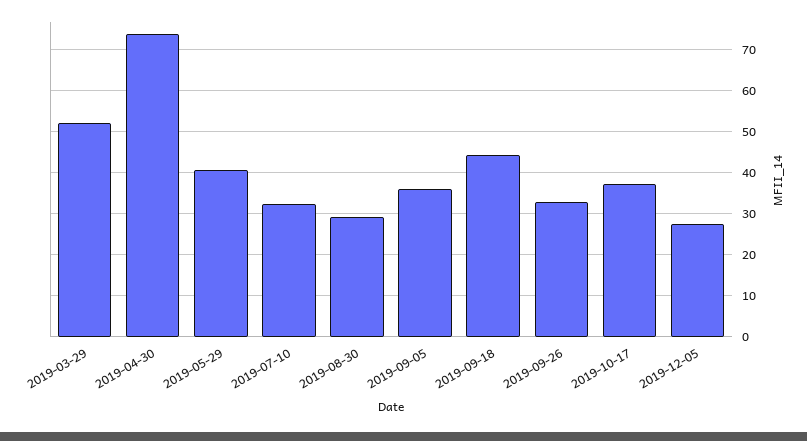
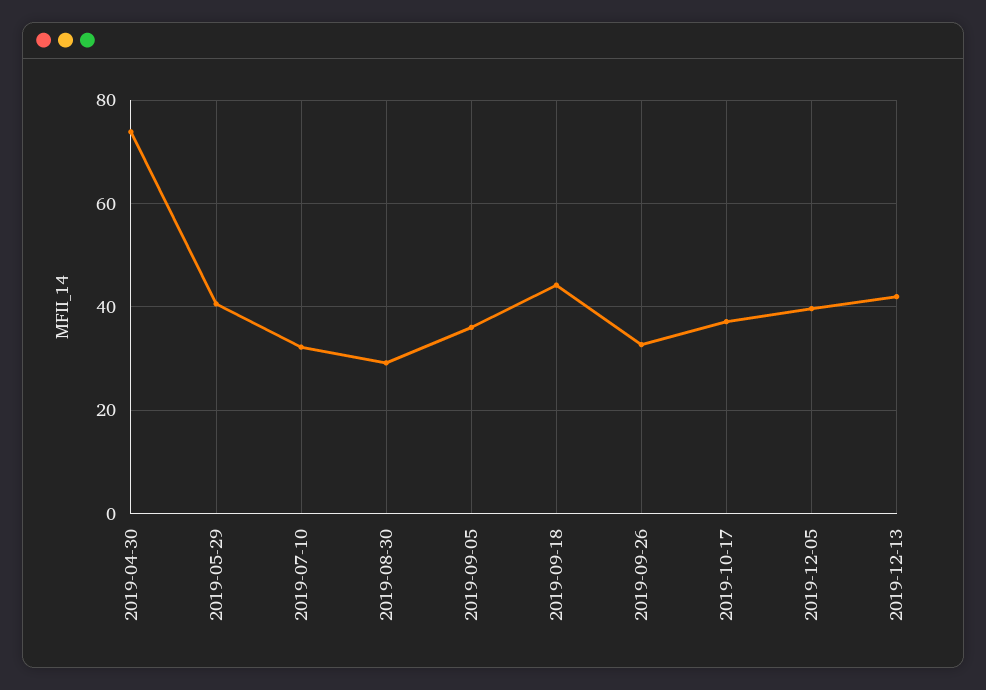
2019-03-29: 52 -> none
2019-12-05: 28 -> 40
2019-12-13: none -> 42

